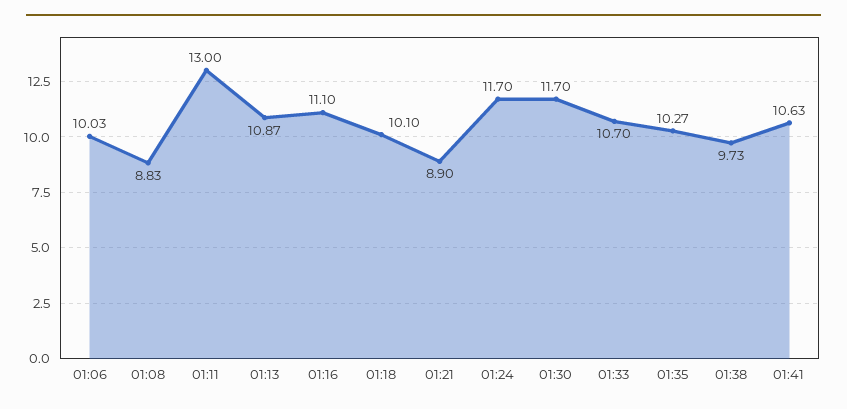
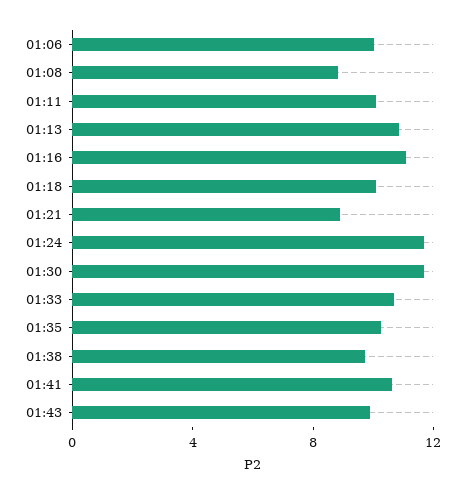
01:11: 13 -> 10
01:43: none -> 10

